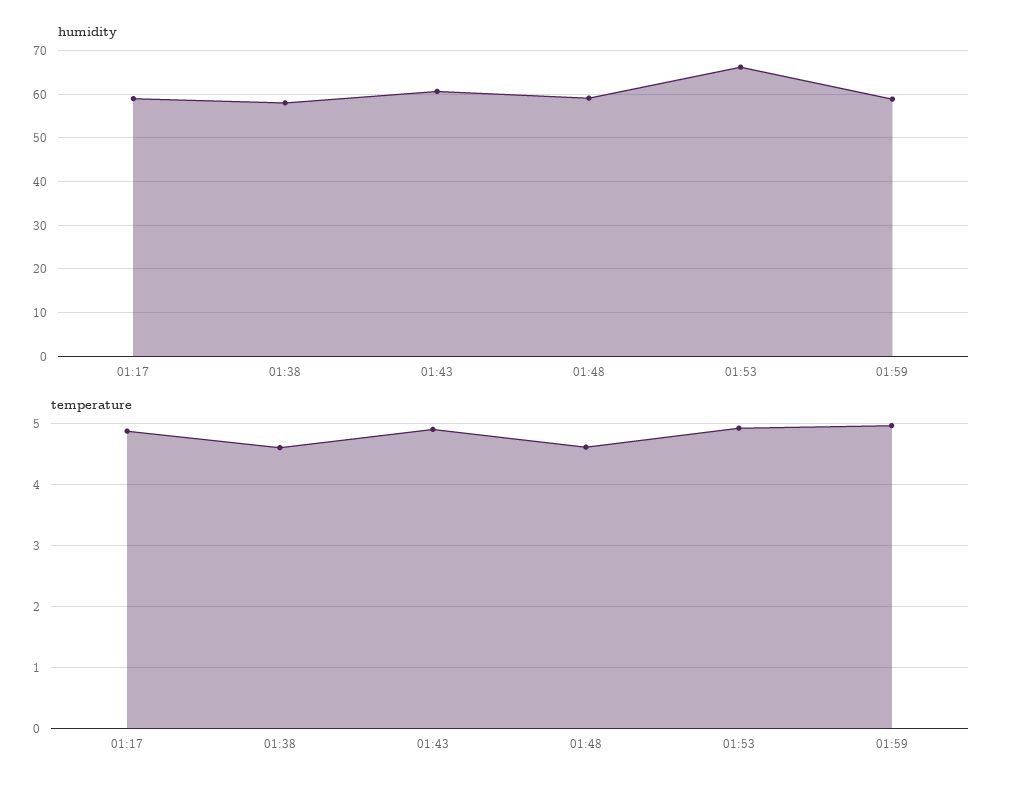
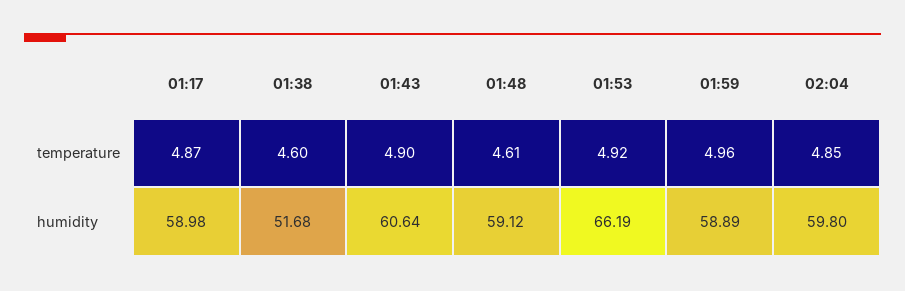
humidity, 01:38: 58 -> 51.68
temperature, 02:04: none -> 4.85
humidity, 02:04: none -> 59.8

